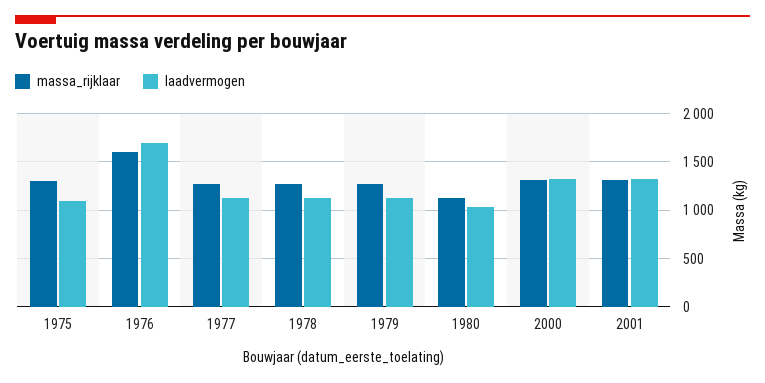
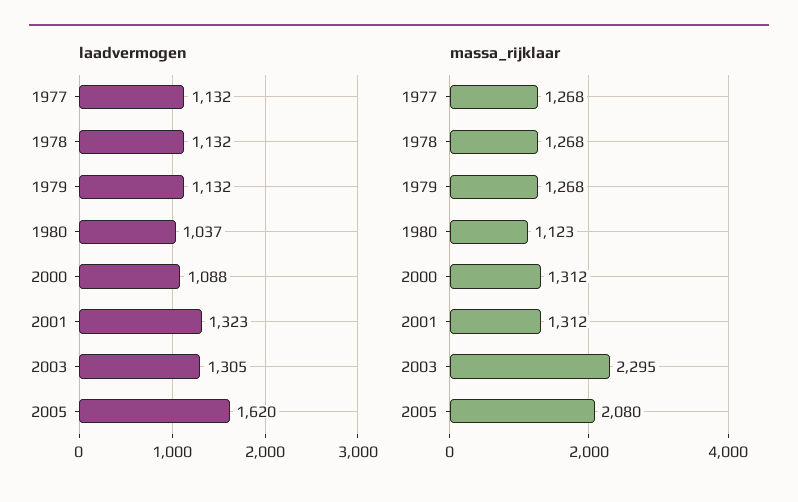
massa_rijklaar, 1975: 1300 -> none
laadvermogen, 1975: 1100 -> none
massa_rijklaar, 1976: 1600 -> none
laadvermogen, 1976: 1700 -> none
laadvermogen, 2000: 1300 -> 1088
laadvermogen, 2003: none -> 1305
laadvermogen, 2005: none -> 1620
massa_rijklaar, 2003: none -> 2295
massa_rijklaar, 2005: none -> 2080

